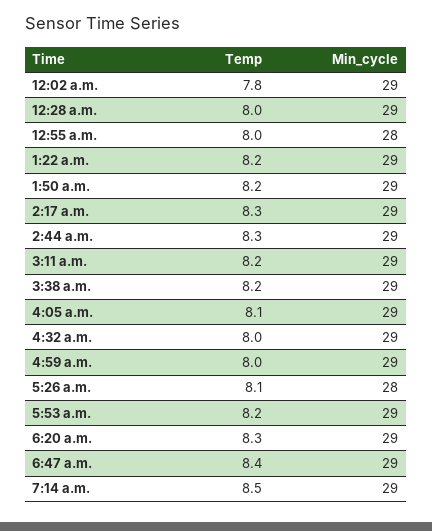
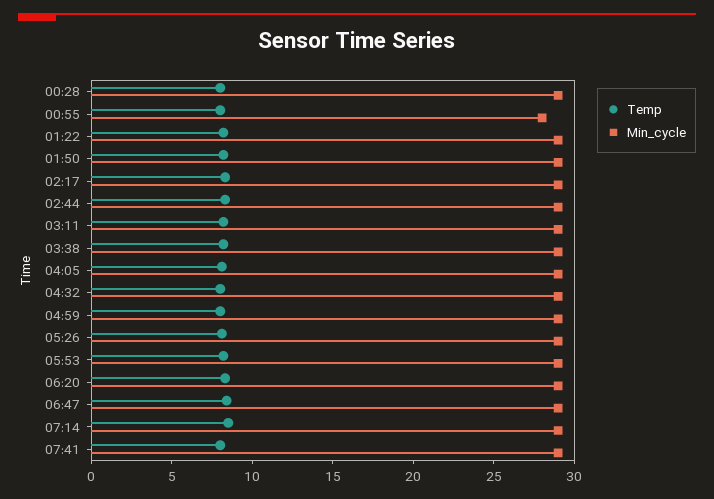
Temp, 12:02 a.m.: 7.8 -> none
Min_cycle, 12:02 a.m.: 29 -> none
Min_cycle, 5:26 a.m.: 28 -> 29
Temp, 07:41: none -> 8
Min_cycle, 07:41: none -> 29

